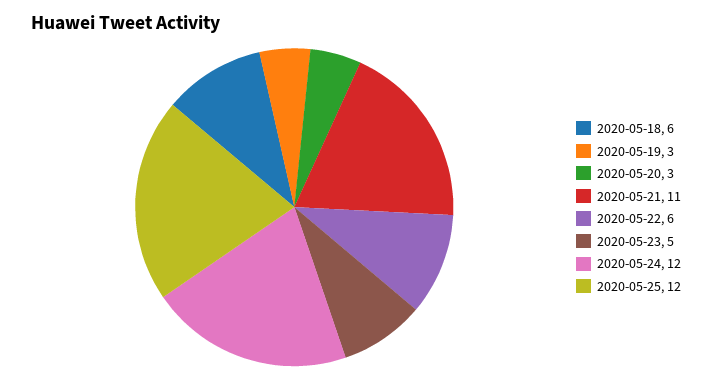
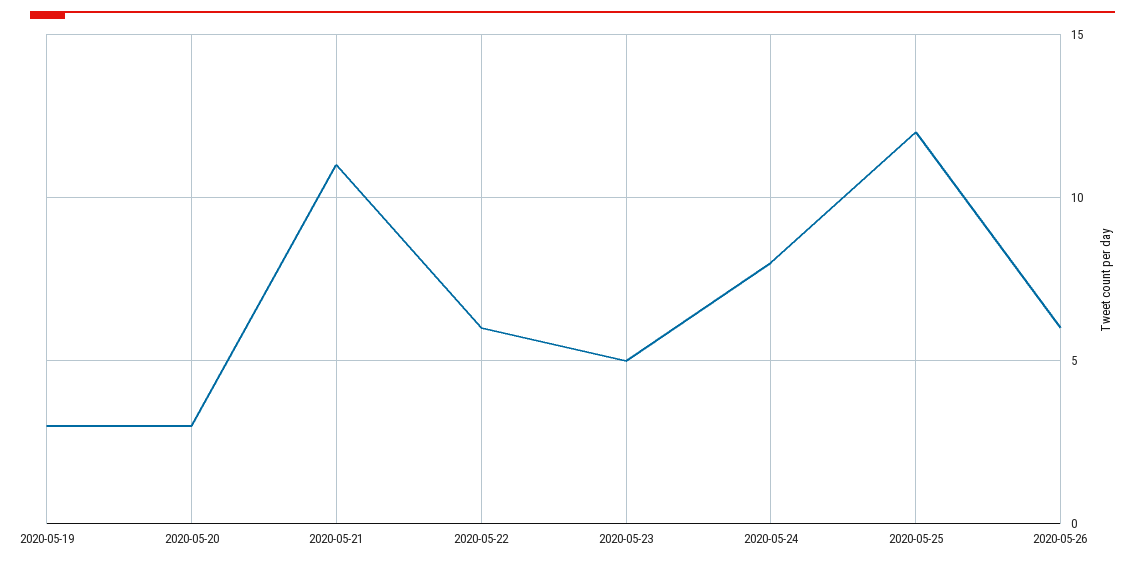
2020-05-18: 6 -> none
2020-05-24: 12 -> 8
2020-05-26: none -> 6

